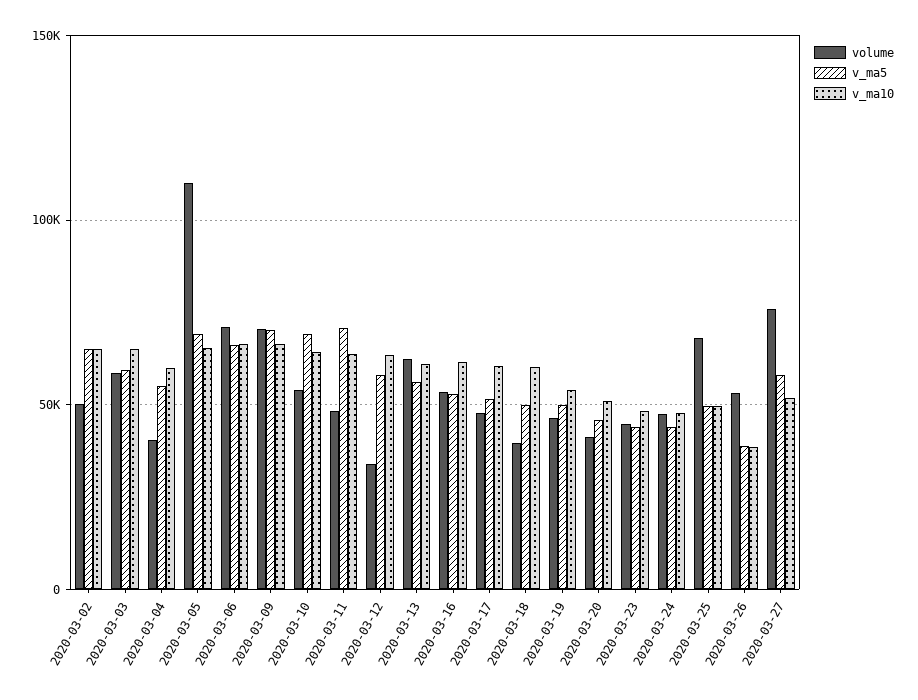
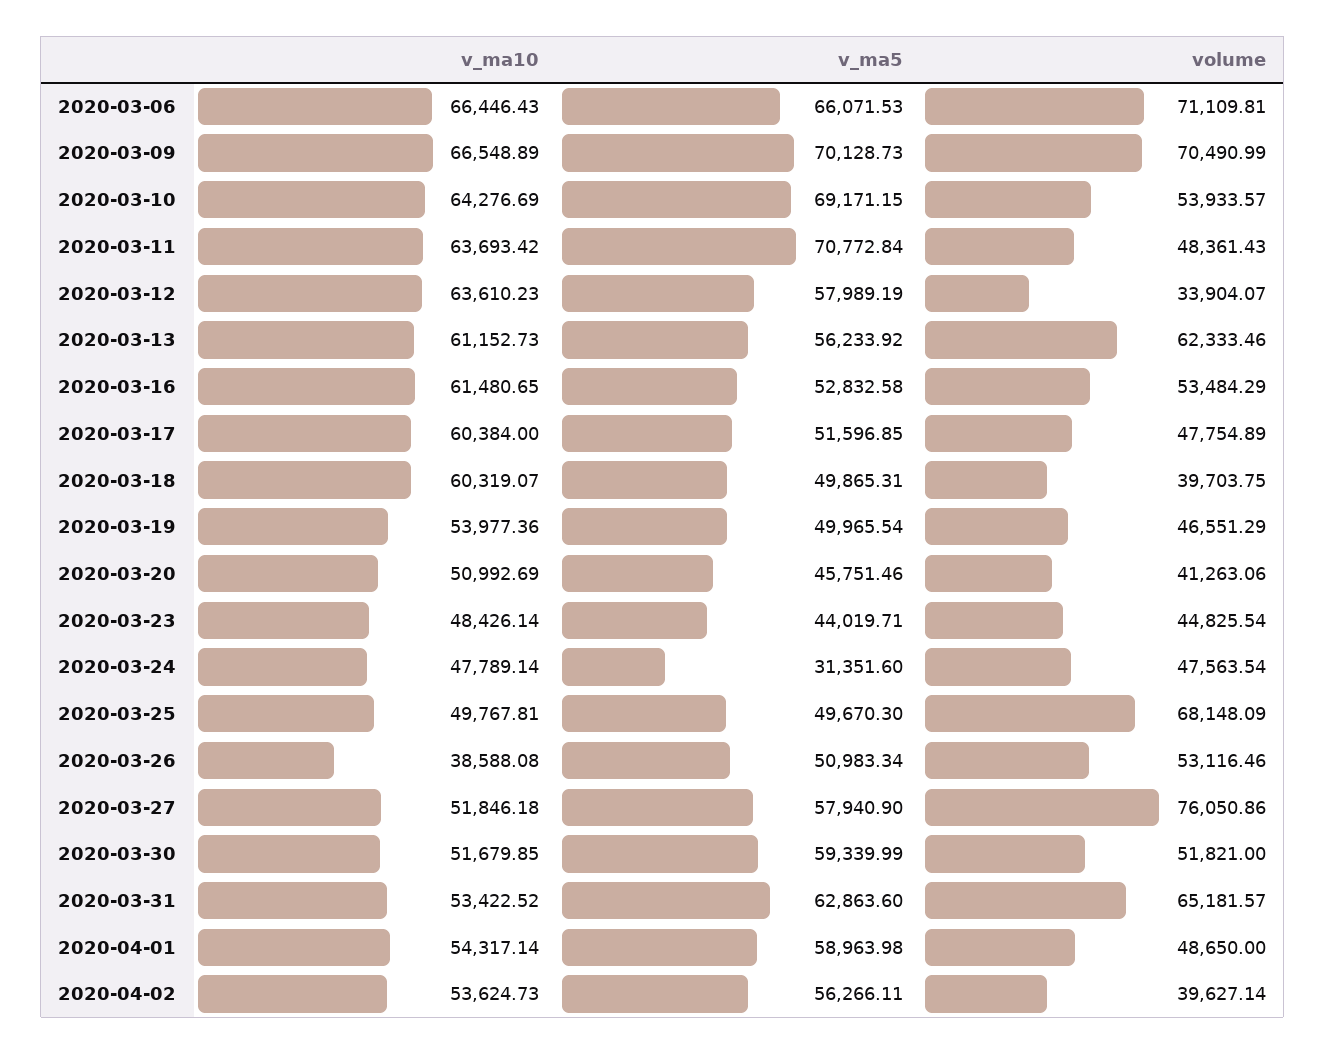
volume, 2020-03-02: 50000 -> none
v_ma5, 2020-03-02: 65000 -> none
v_ma10, 2020-03-02: 65000 -> none
volume, 2020-03-03: 60000 -> none
v_ma5, 2020-03-03: 60000 -> none
v_ma10, 2020-03-03: 65000 -> none
volume, 2020-03-04: 40000 -> none
v_ma5, 2020-03-04: 55000 -> none
v_ma10, 2020-03-04: 60000 -> none
volume, 2020-03-05: 110000 -> none
v_ma5, 2020-03-05: 70000 -> none
v_ma10, 2020-03-05: 65000 -> none
v_ma5, 2020-03-24: 45000 -> 31351.6
v_ma5, 2020-03-26: 40000 -> 50983.34
v_ma10, 2020-03-30: none -> 51679.85
v_ma5, 2020-03-30: none -> 59339.99
volume, 2020-03-30: none -> 51821
v_ma10, 2020-03-31: none -> 53422.52
v_ma5, 2020-03-31: none -> 62863.6
volume, 2020-03-31: none -> 65181.57
v_ma10, 2020-04-01: none -> 54317.14
v_ma5, 2020-04-01: none -> 58963.98
volume, 2020-04-01: none -> 48650
v_ma10, 2020-04-02: none -> 53624.73
v_ma5, 2020-04-02: none -> 56266.11
volume, 2020-04-02: none -> 39627.14

